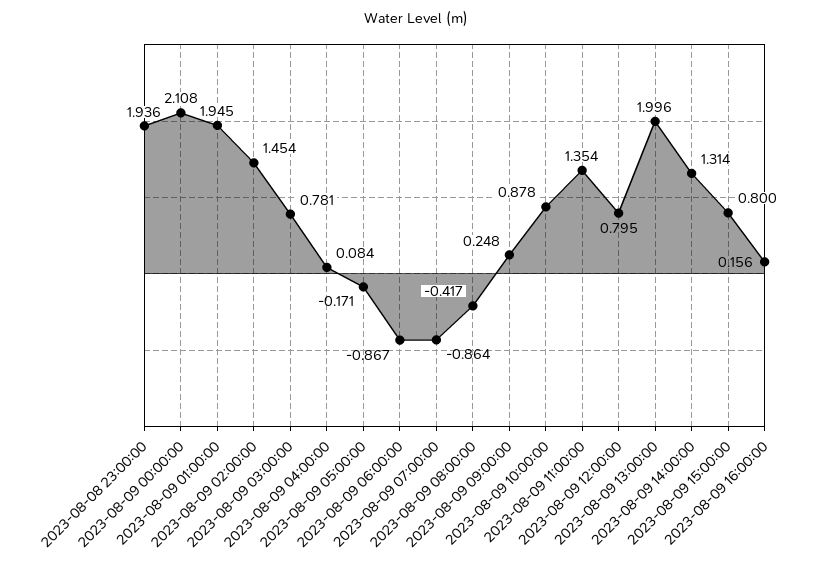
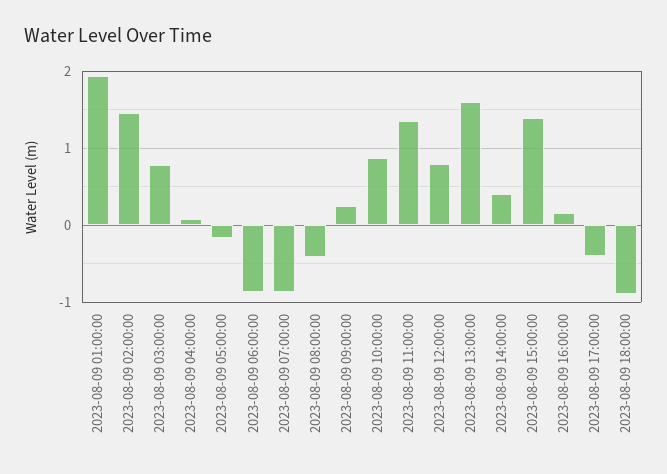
2023-08-08 23:00:00: 1.936 -> none
2023-08-09 00:00:00: 2.108 -> none
2023-08-09 13:00:00: 1.996 -> 1.6
2023-08-09 14:00:00: 1.314 -> 0.4
2023-08-09 15:00:00: 0.8 -> 1.4
2023-08-09 17:00:00: none -> -0.4
2023-08-09 18:00:00: none -> -0.9

